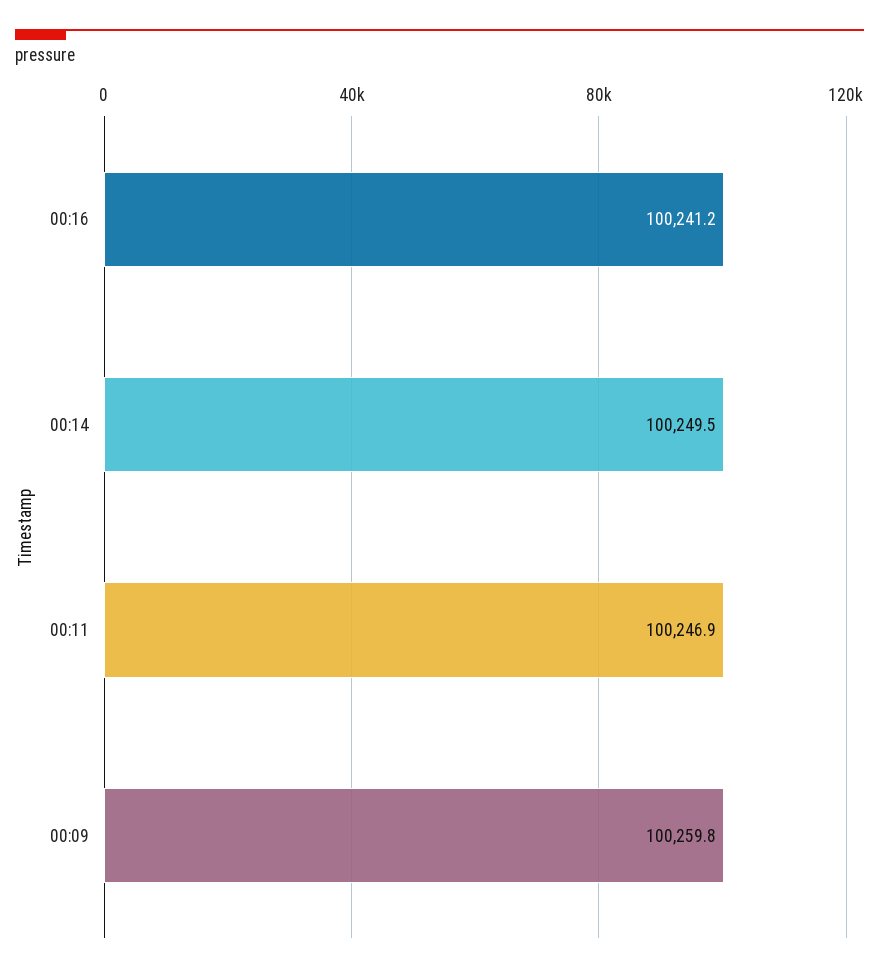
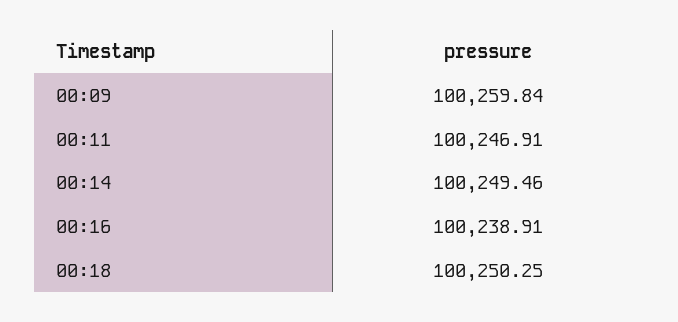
00:16: 100241.2 -> 100238.91
00:18: none -> 100250.25

